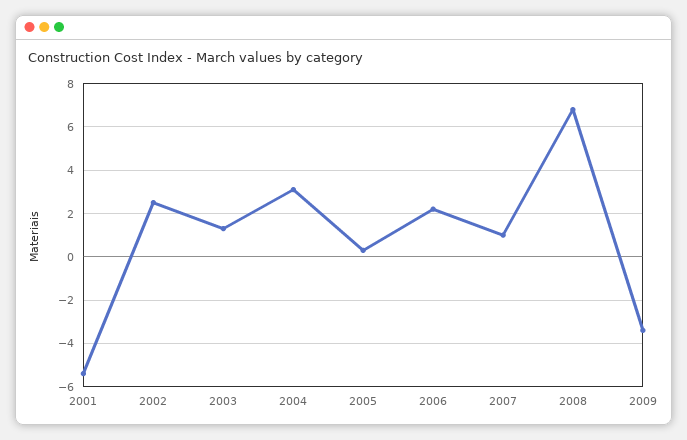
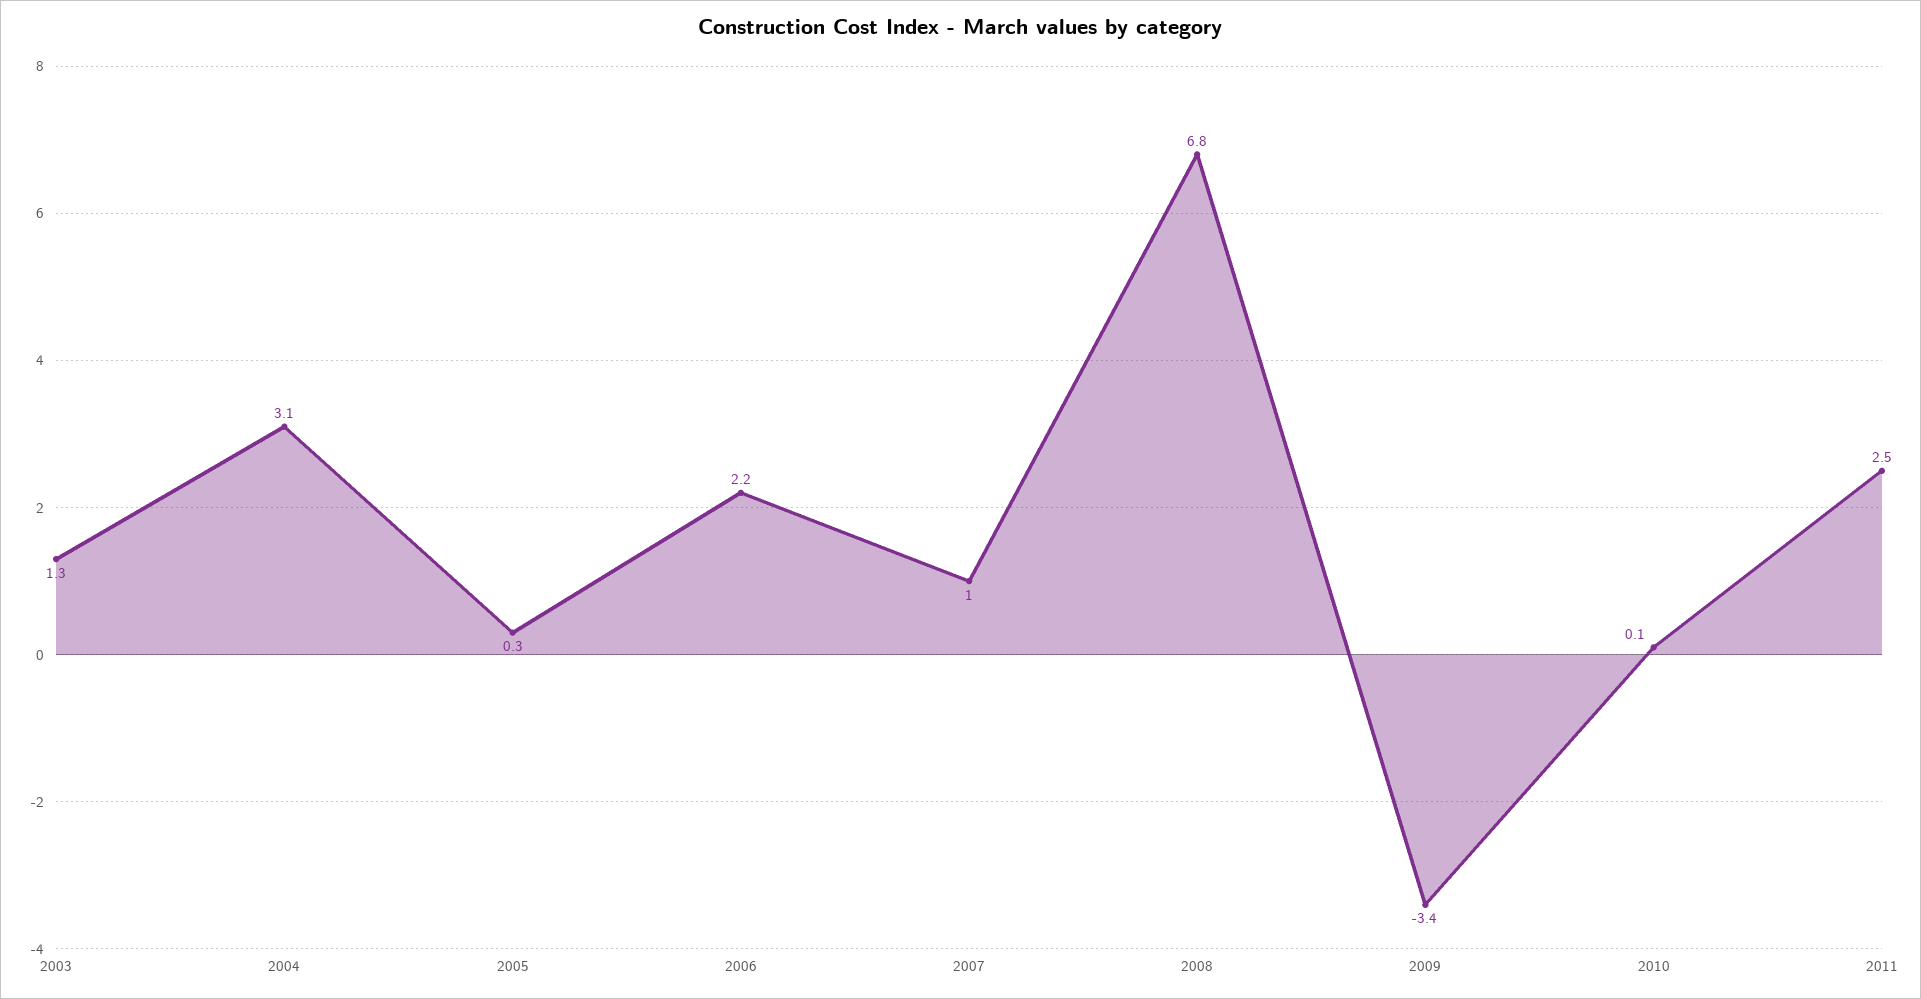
2001: -5.5 -> none
2002: 2.5 -> none
2010: none -> 0.1
2011: none -> 2.5

